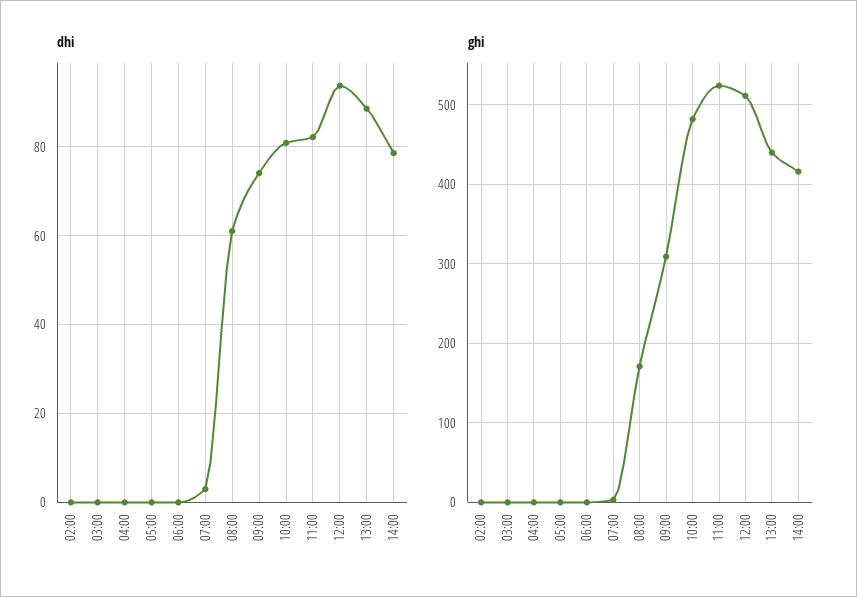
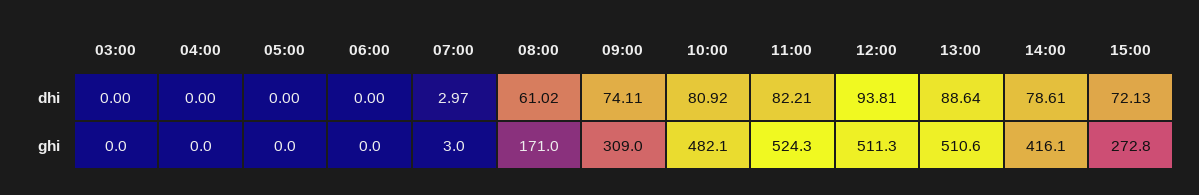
dhi, 02:00: 0 -> none
ghi, 02:00: 0 -> none
ghi, 13:00: 440 -> 510.6
dhi, 15:00: none -> 72.13
ghi, 15:00: none -> 272.8

